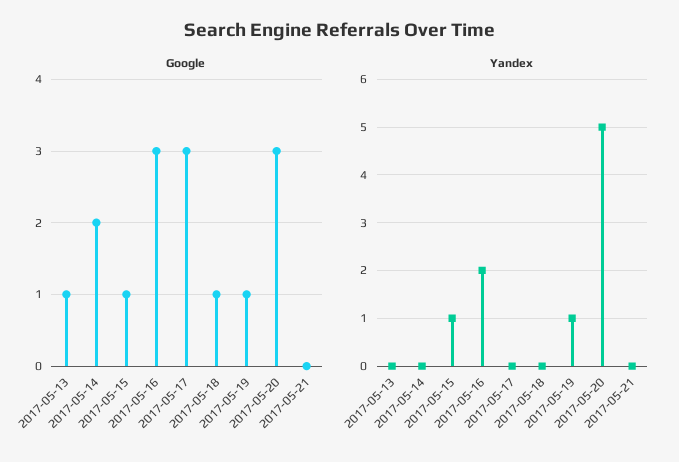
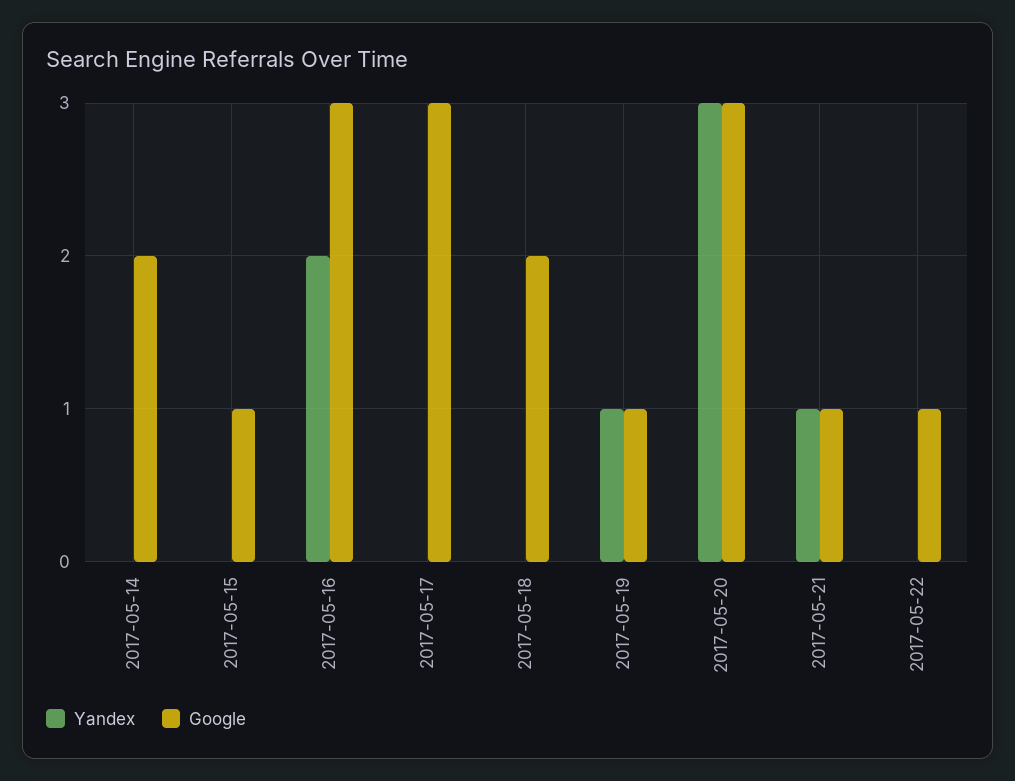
Google, 2017-05-13: 1 -> none
Google, 2017-05-18: 1 -> 2
Google, 2017-05-21: 0 -> 1
Yandex, 2017-05-13: 0 -> none
Yandex, 2017-05-15: 1 -> 0
Yandex, 2017-05-20: 5 -> 3
Yandex, 2017-05-21: 0 -> 1
Yandex, 2017-05-22: none -> 0
Google, 2017-05-22: none -> 1

